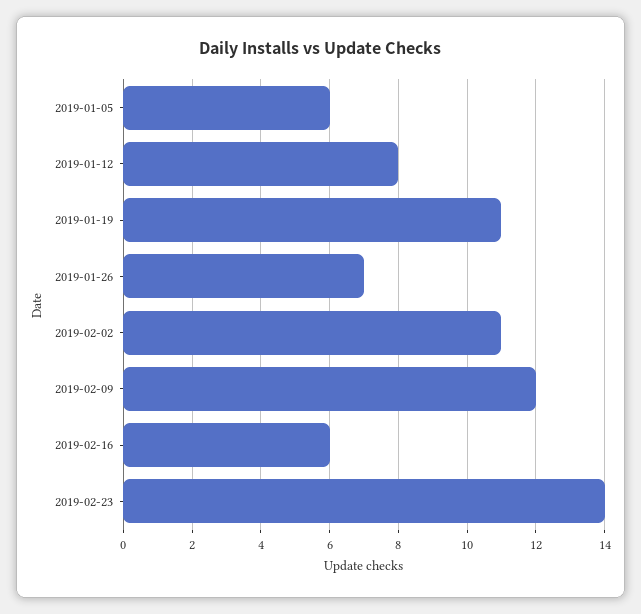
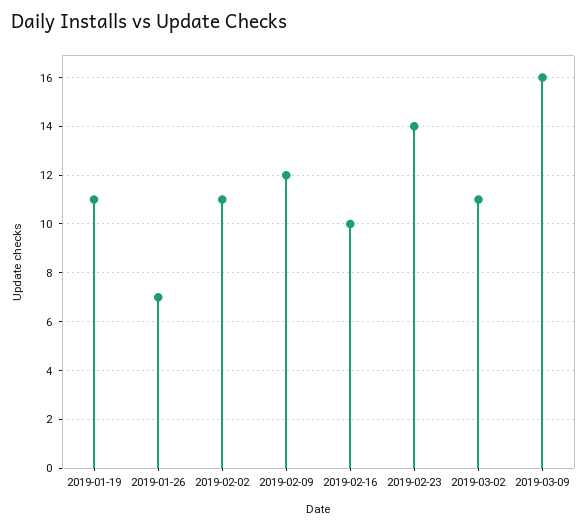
2019-01-05: 6 -> none
2019-01-12: 8 -> none
2019-02-16: 6 -> 10
2019-03-02: none -> 11
2019-03-09: none -> 16

